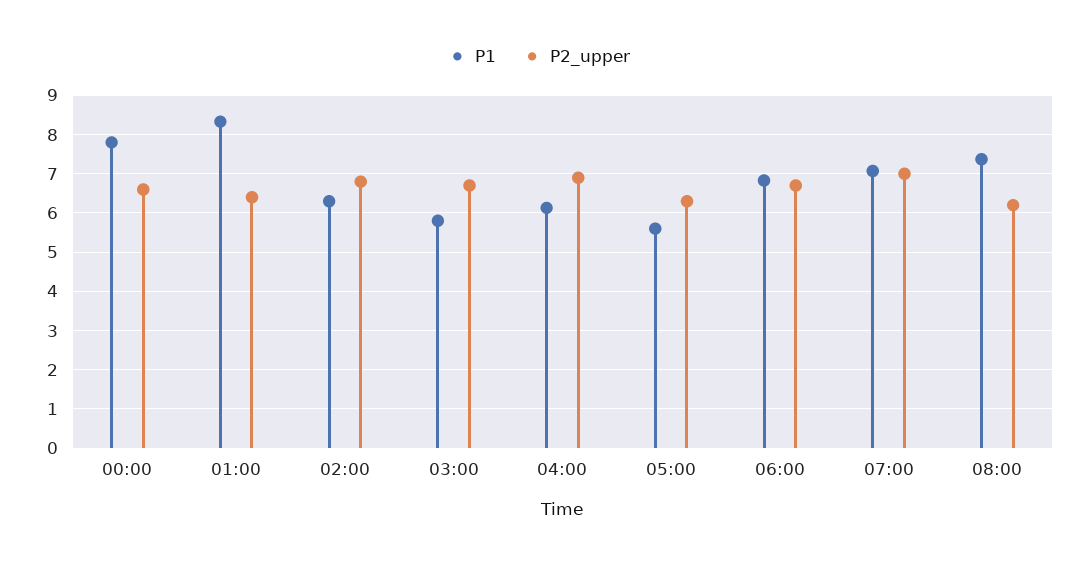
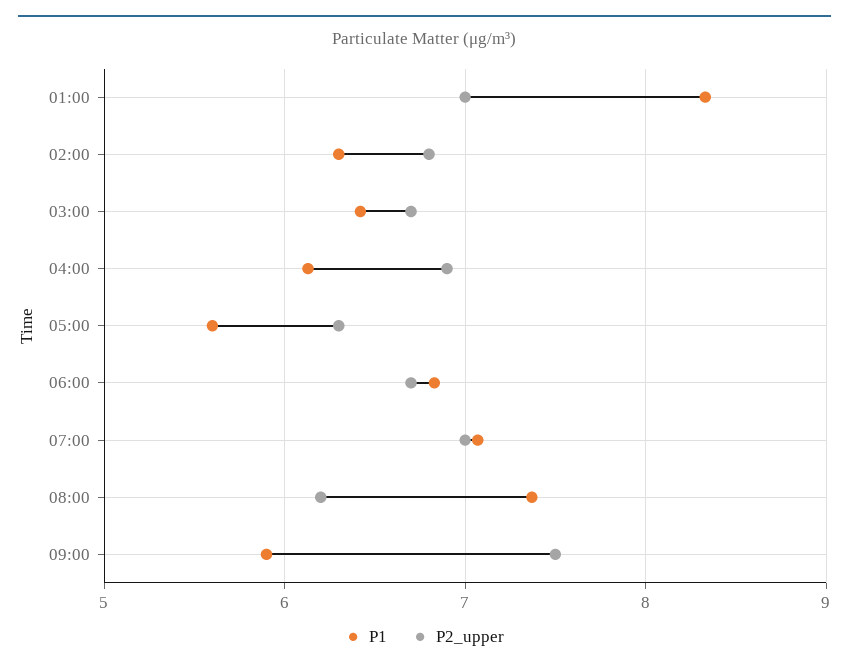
P1, 00:00: 7.8 -> none
P2_upper, 00:00: 6.6 -> none
P2_upper, 01:00: 6.4 -> 7
P1, 03:00: 5.8 -> 6.4
P1, 09:00: none -> 5.9
P2_upper, 09:00: none -> 7.5

